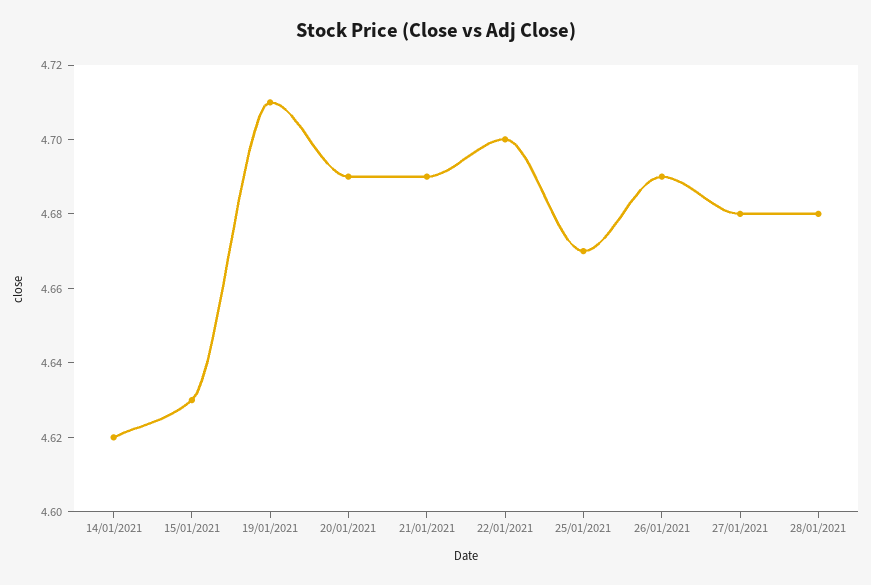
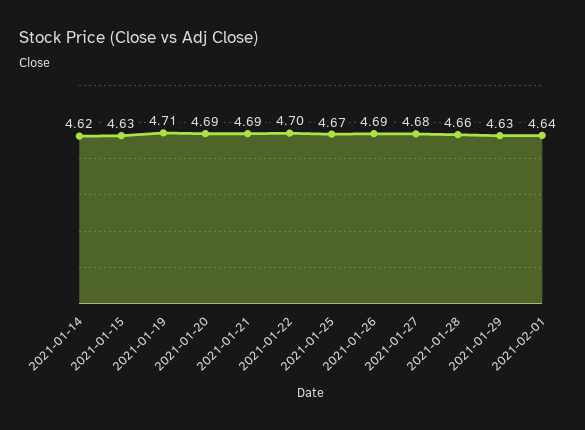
28/01/2021: 4.68 -> 4.66
2021-01-29: none -> 4.63
2021-02-01: none -> 4.64

